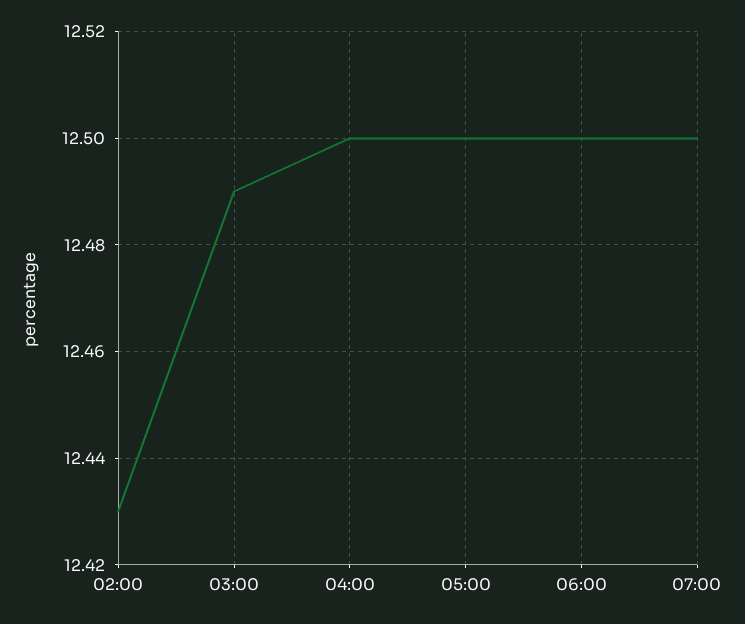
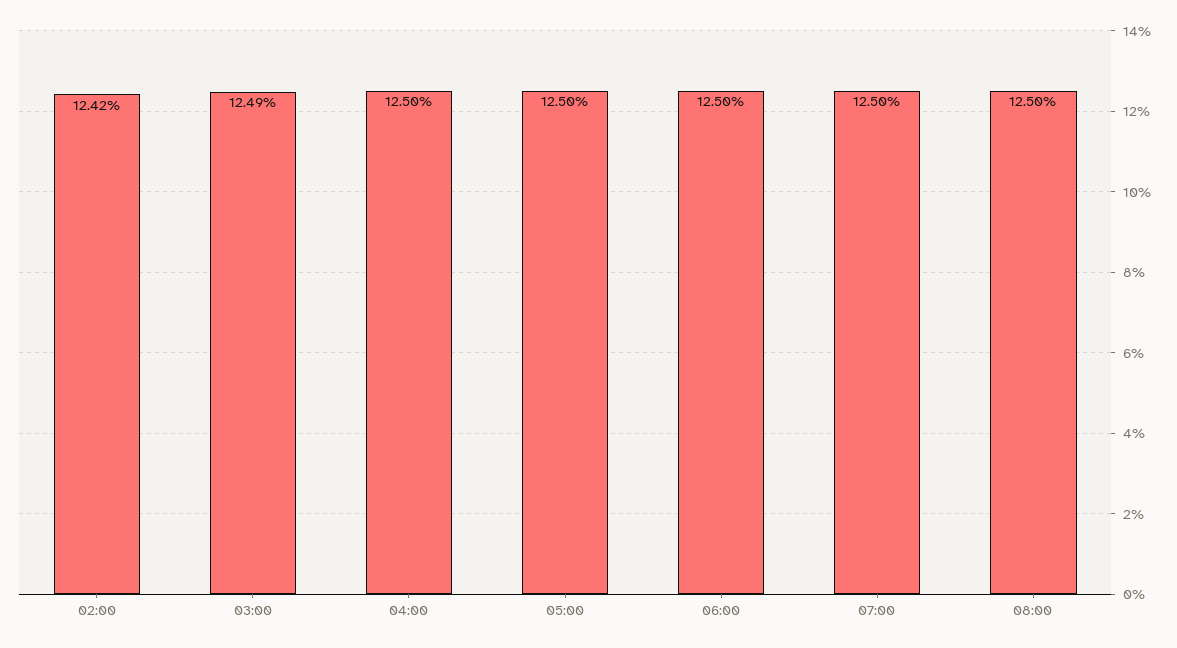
02:00: 12.43 -> 12.42
08:00: none -> 12.5

